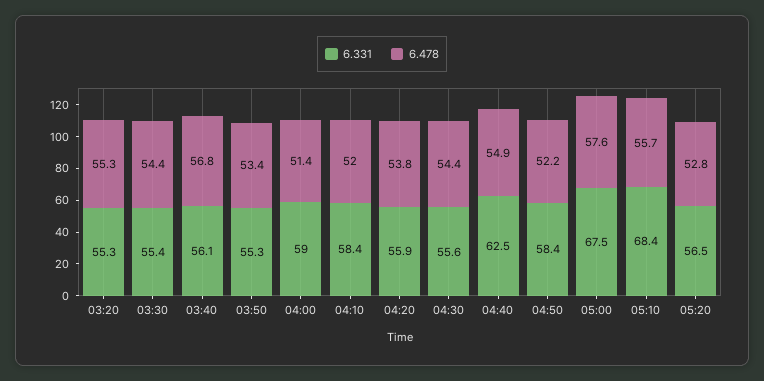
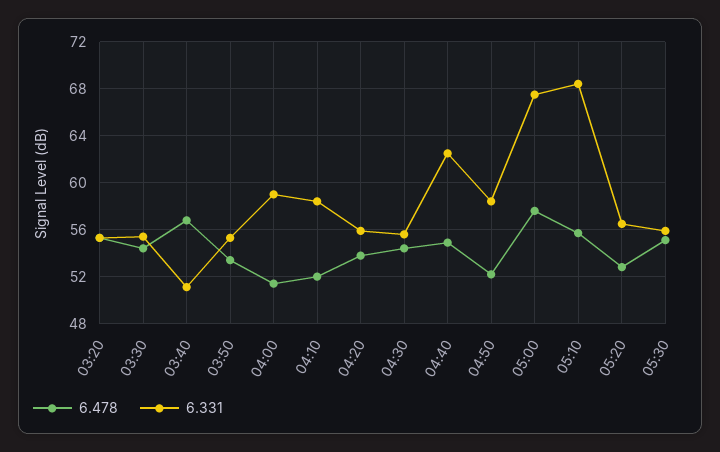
6.331, 03:40: 56.1 -> 51
6.478, 05:30: none -> 55
6.331, 05:30: none -> 56

